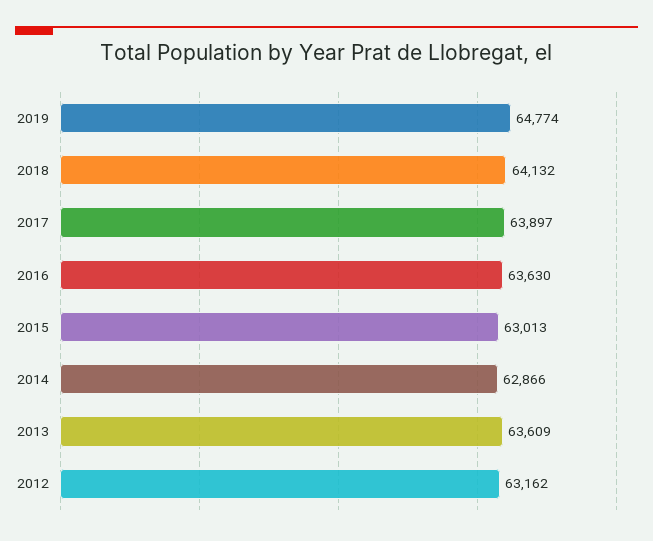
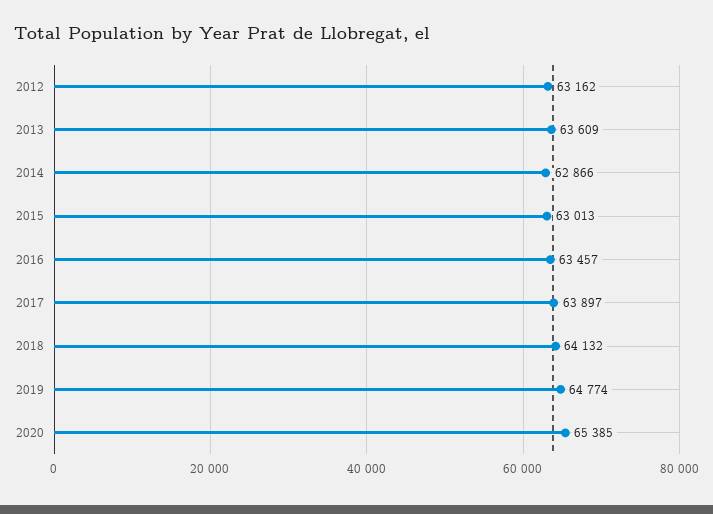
2016: 63630 -> 63457
2020: none -> 65385

